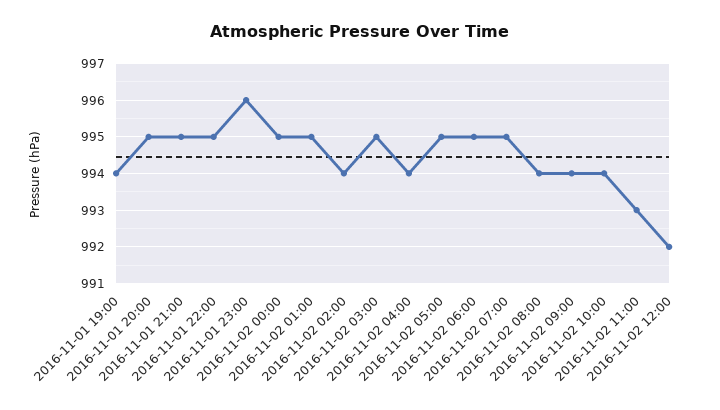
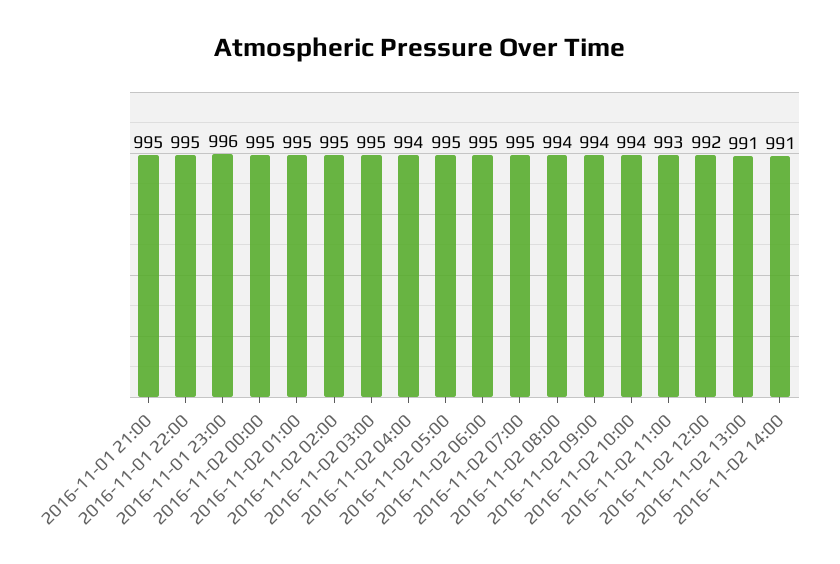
2016-11-01 19:00: 994 -> none
2016-11-01 20:00: 995 -> none
2016-11-02 02:00: 994 -> 995
2016-11-02 13:00: none -> 991
2016-11-02 14:00: none -> 991

